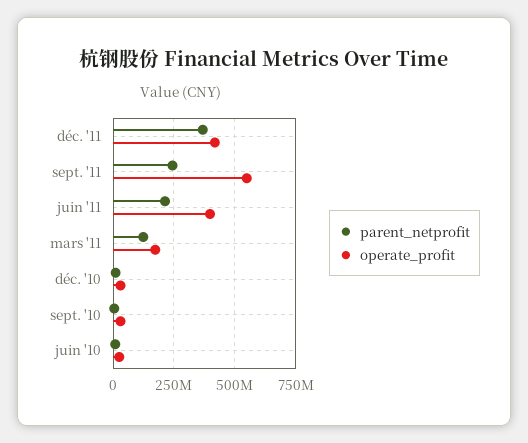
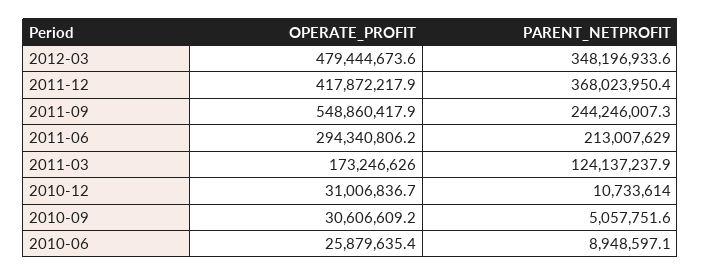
operate_profit, juin '11: 400000000 -> 294340806.2
operate_profit, 2012-03: none -> 479444673.6
parent_netprofit, 2012-03: none -> 348196933.6

